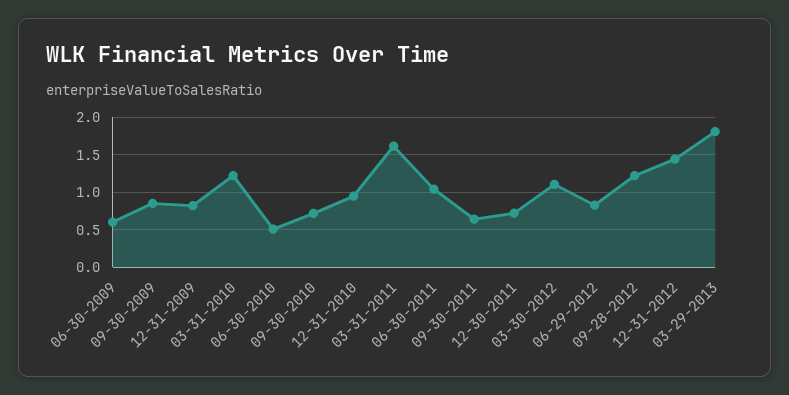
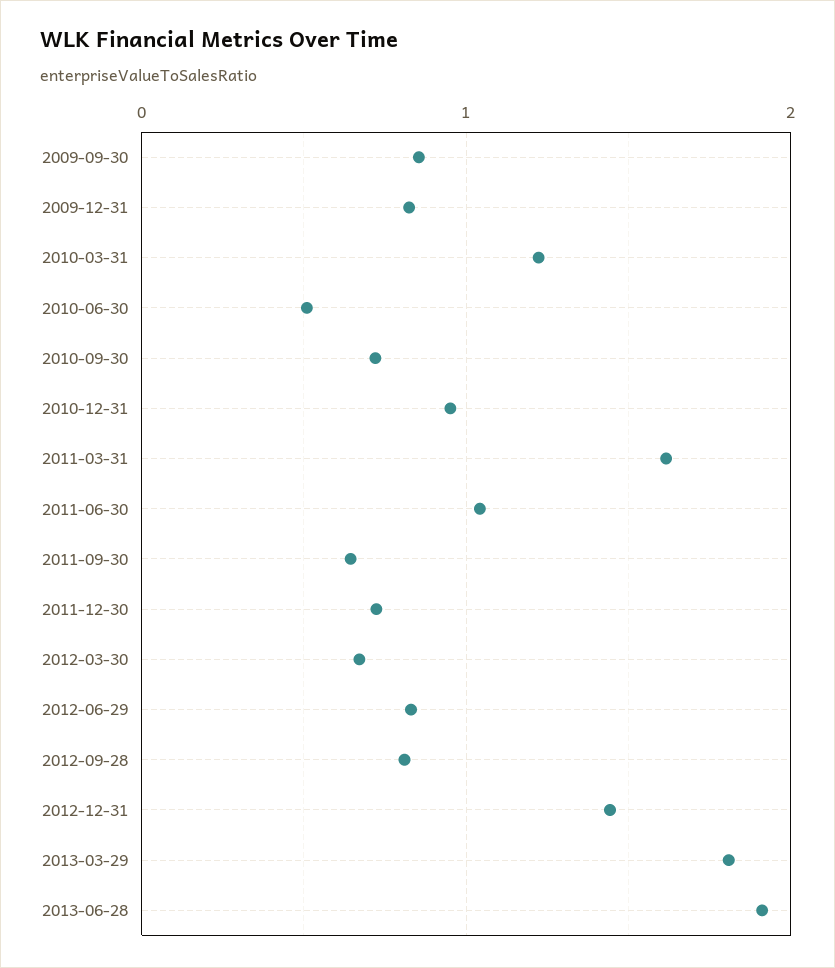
06-30-2009: 0.6 -> none
03-30-2012: 1.1 -> 0.7
09-28-2012: 1.2 -> 0.8
2013-06-28: none -> 1.9

